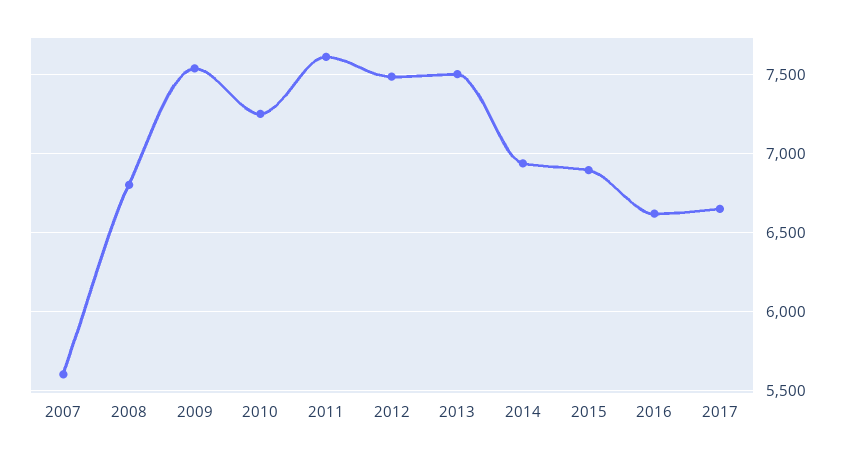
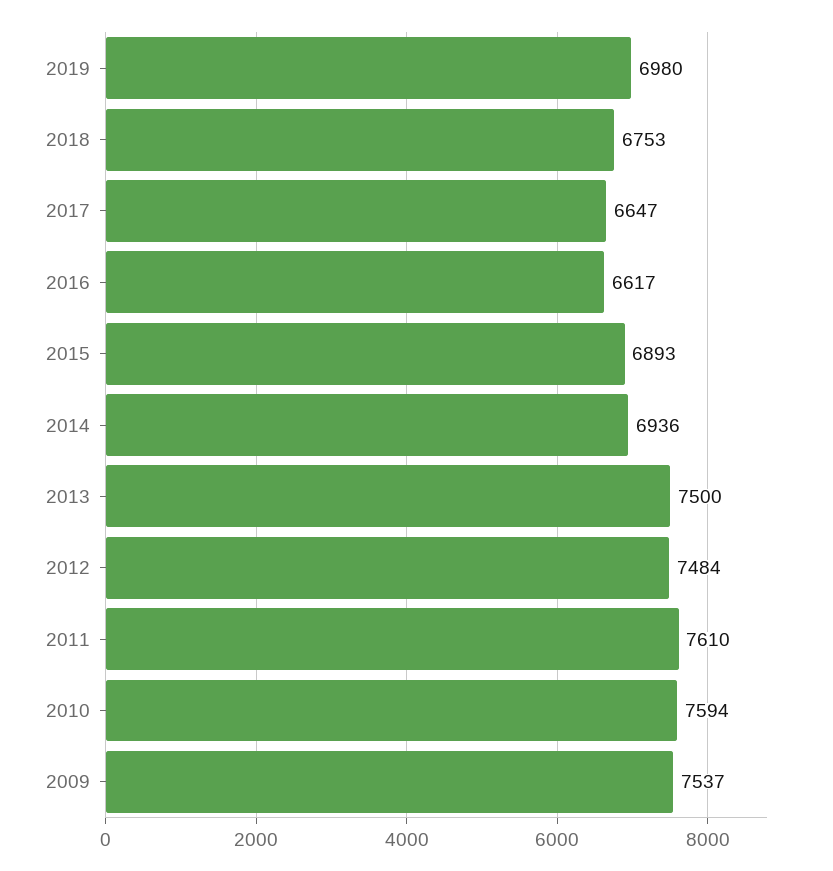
2007: 5600 -> none
2008: 6800 -> none
2010: 7250 -> 7594
2019: none -> 6980
2018: none -> 6753

